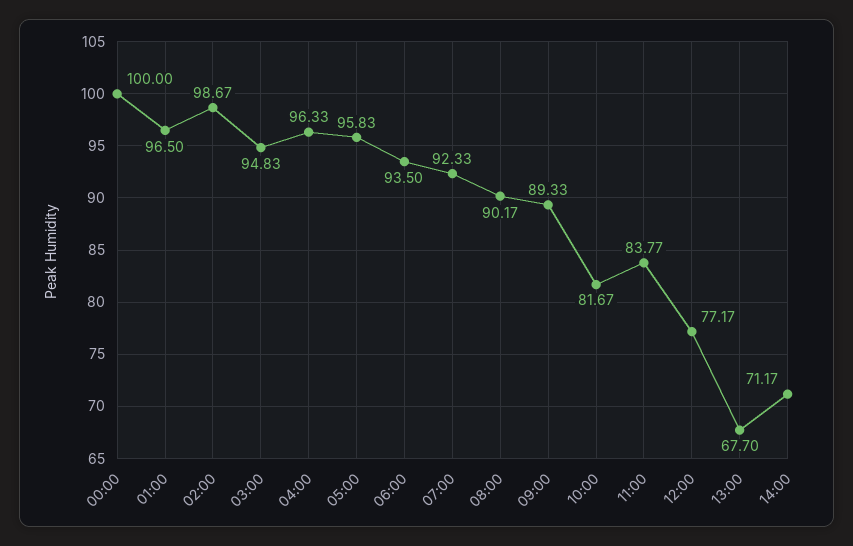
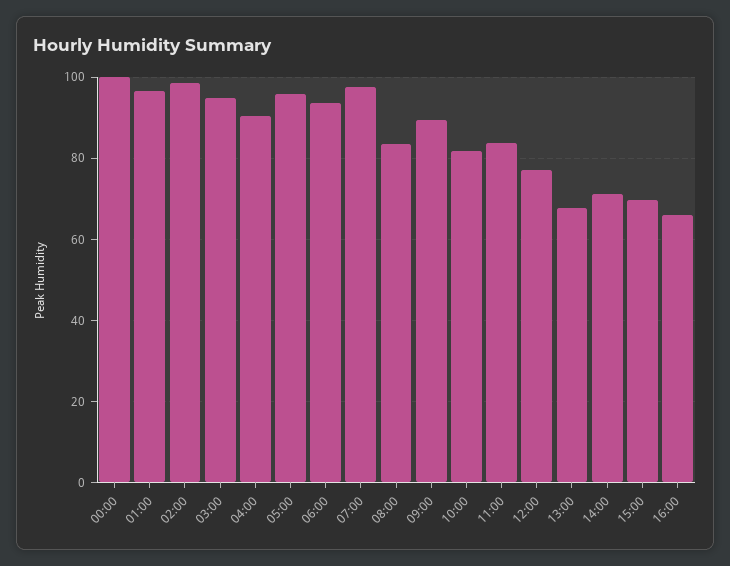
04:00: 96.33 -> 90
07:00: 92.33 -> 98
08:00: 90.17 -> 84
15:00: none -> 70
16:00: none -> 66

